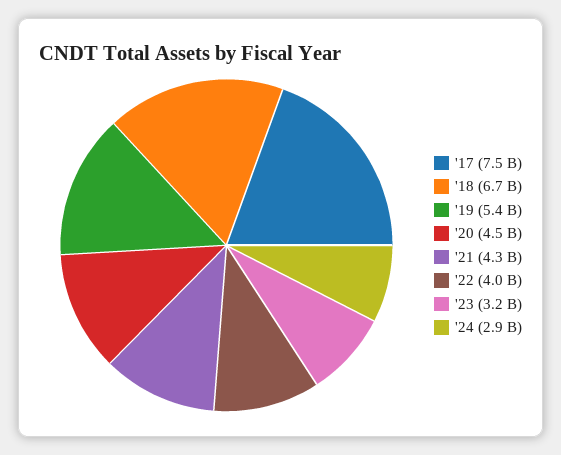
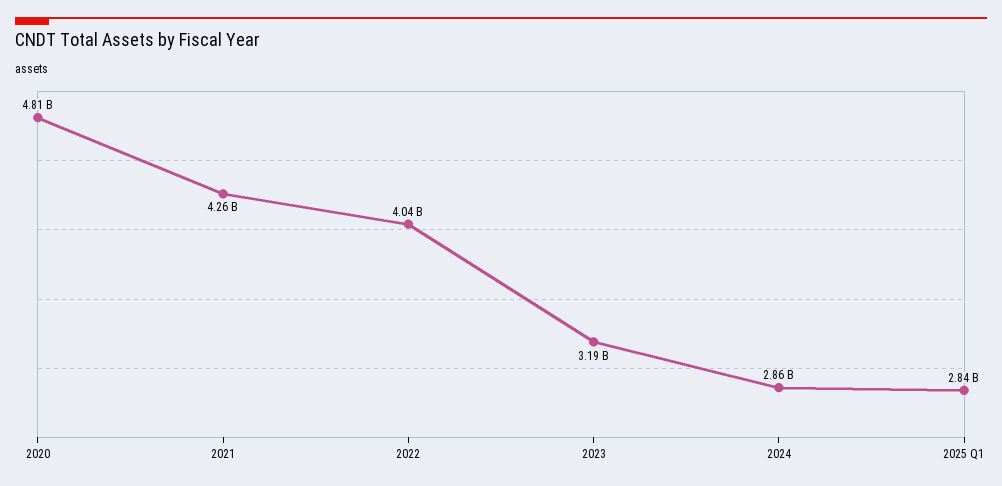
'17: 7500000000 -> none
'18: 6700000000 -> none
'19: 5400000000 -> none
'20: 4500000000 -> 4810000000
2025 Q1: none -> 2840000000

